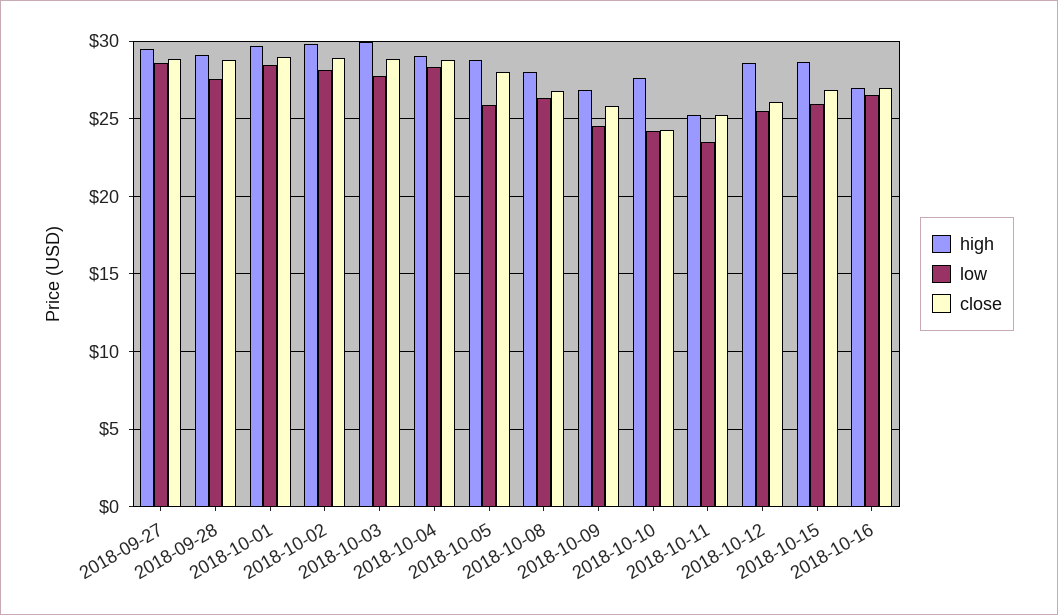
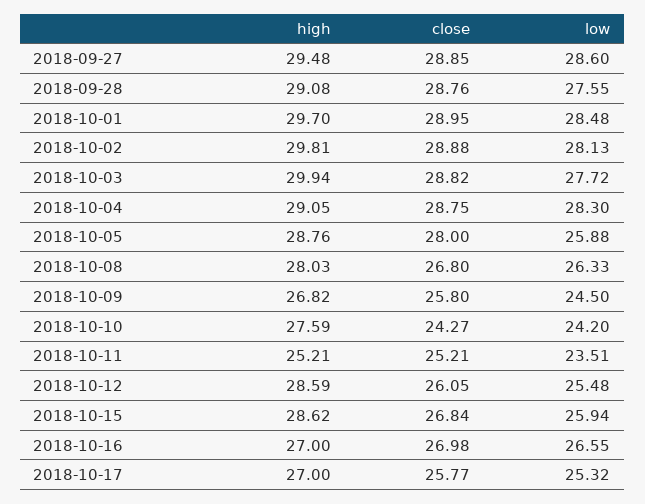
high, 2018-10-17: none -> 27
close, 2018-10-17: none -> 25.77
low, 2018-10-17: none -> 25.32

